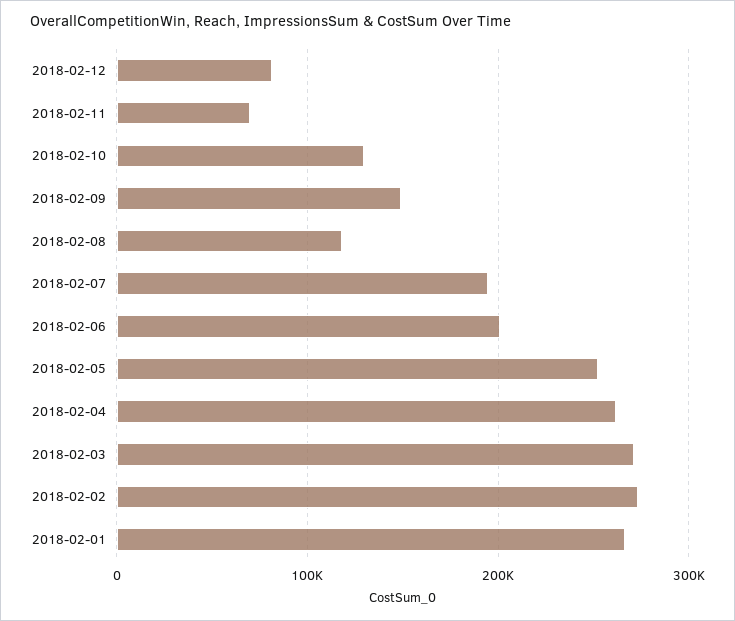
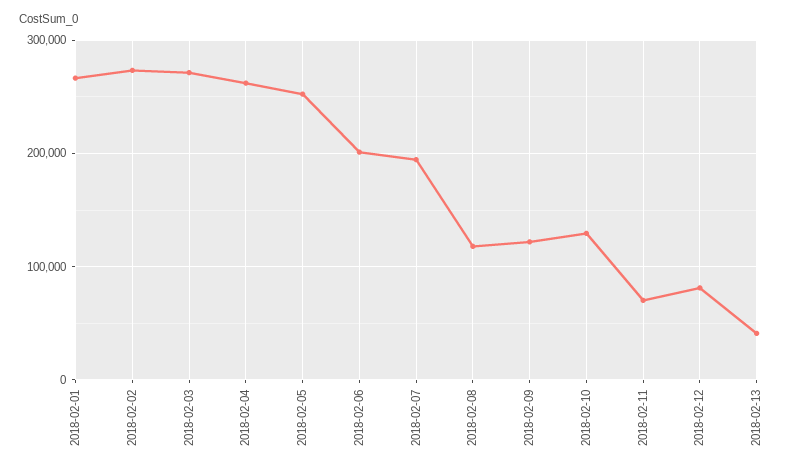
2018-02-09: 150000 -> 120000
2018-02-13: none -> 40000

